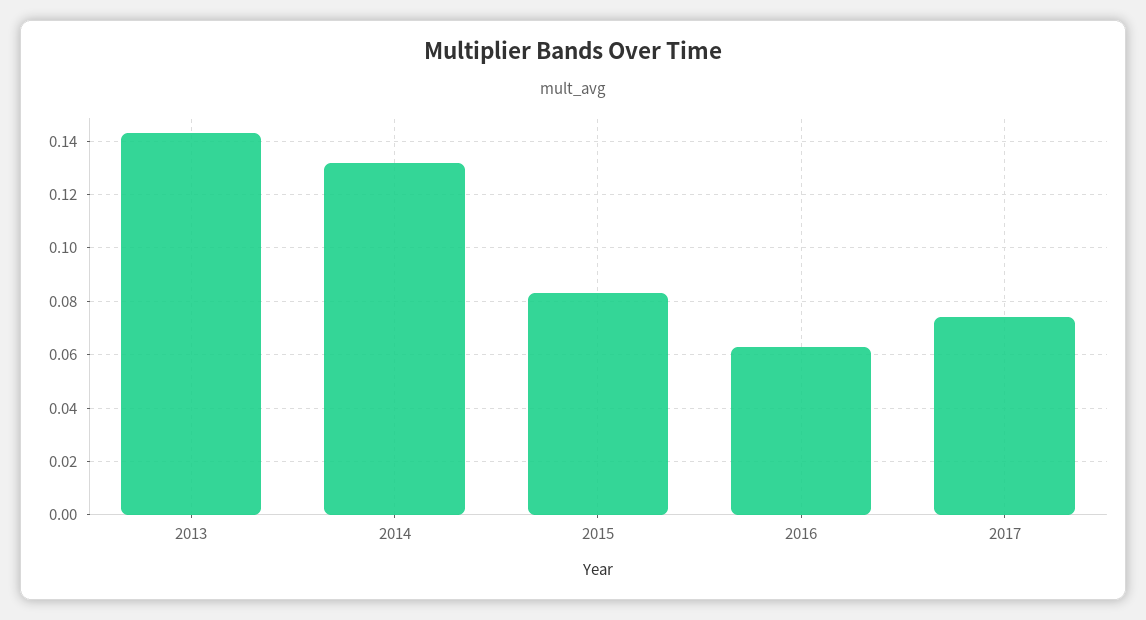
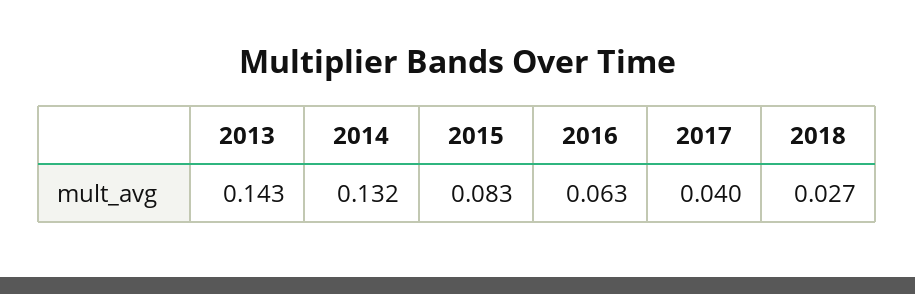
2017: 0.075 -> 0.04
2018: none -> 0.027

